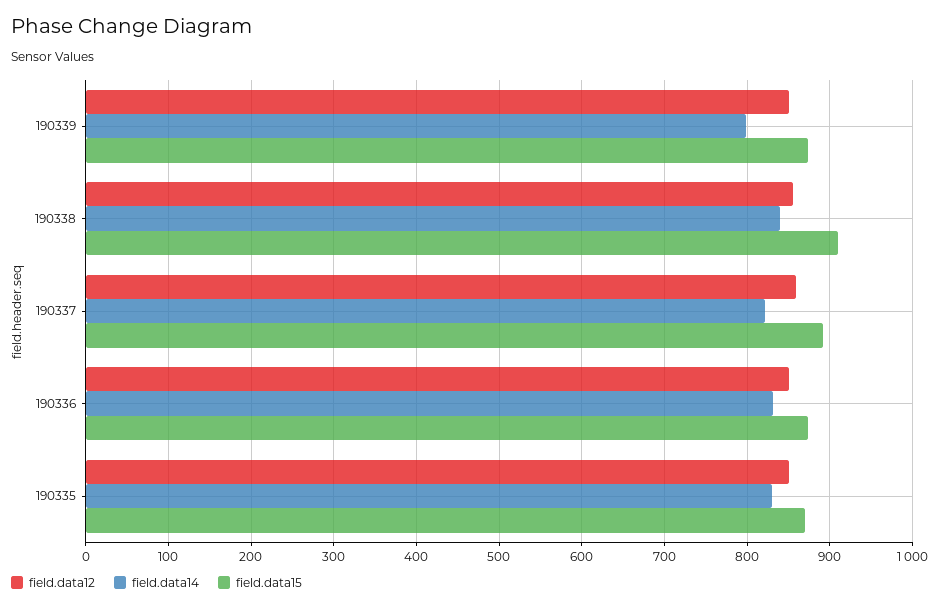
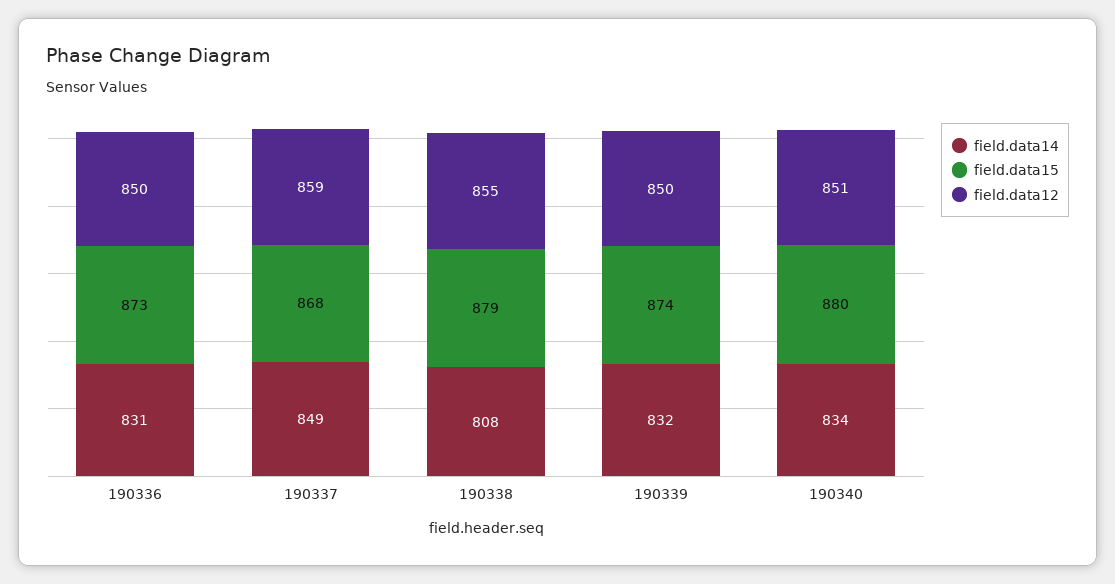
field.data14, 190339: 800 -> 832
field.data14, 190338: 840 -> 808
field.data15, 190338: 910 -> 879
field.data14, 190337: 820 -> 849
field.data15, 190337: 890 -> 868
field.data12, 190335: 850 -> none
field.data14, 190335: 830 -> none
field.data15, 190335: 870 -> none
field.data14, 190340: none -> 834
field.data15, 190340: none -> 880
field.data12, 190340: none -> 851

